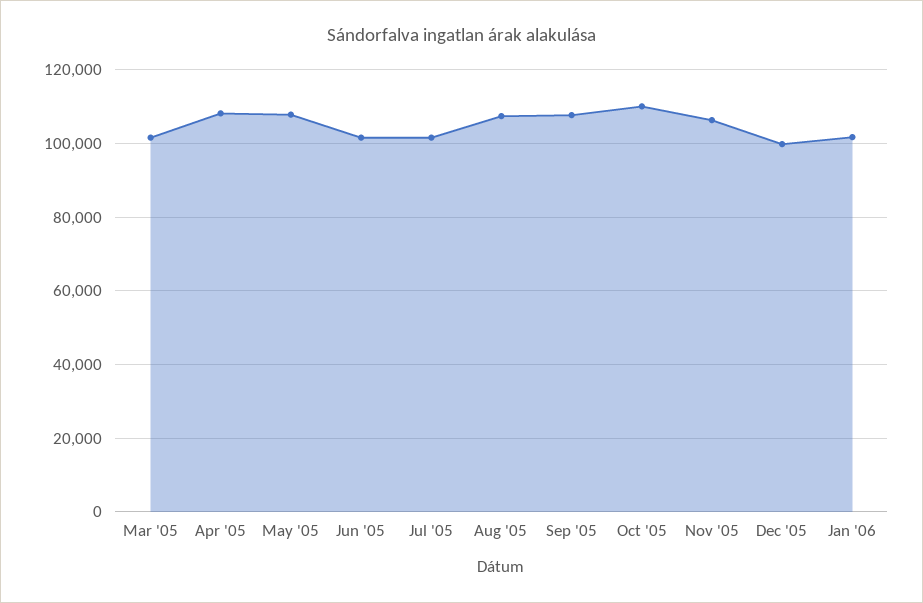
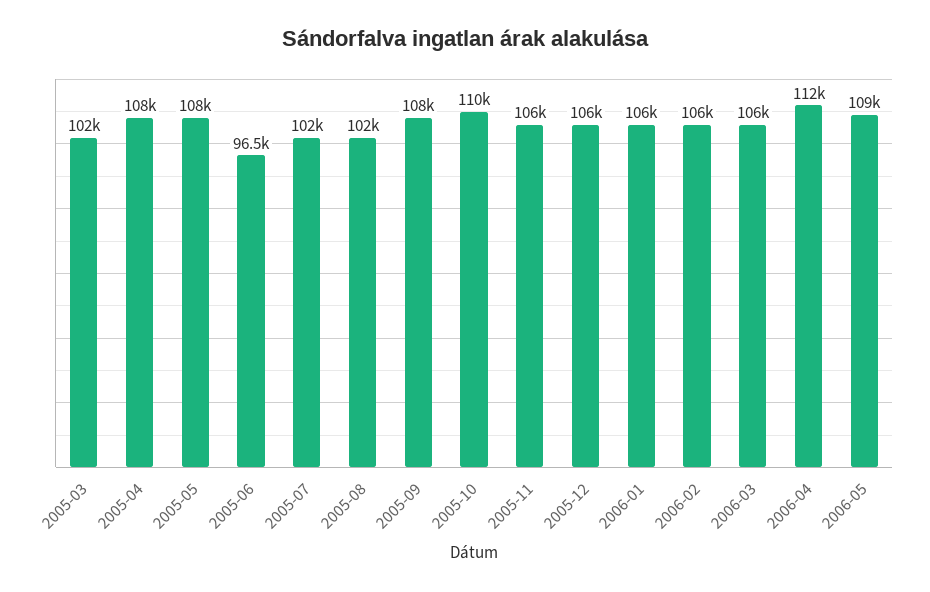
Jun '05: 102000 -> 96500
Aug '05: 108000 -> 102000
Dec '05: 100000 -> 106000
Jan '06: 102000 -> 106000
2006-02: none -> 106000
2006-03: none -> 106000
2006-04: none -> 112000
2006-05: none -> 109000

